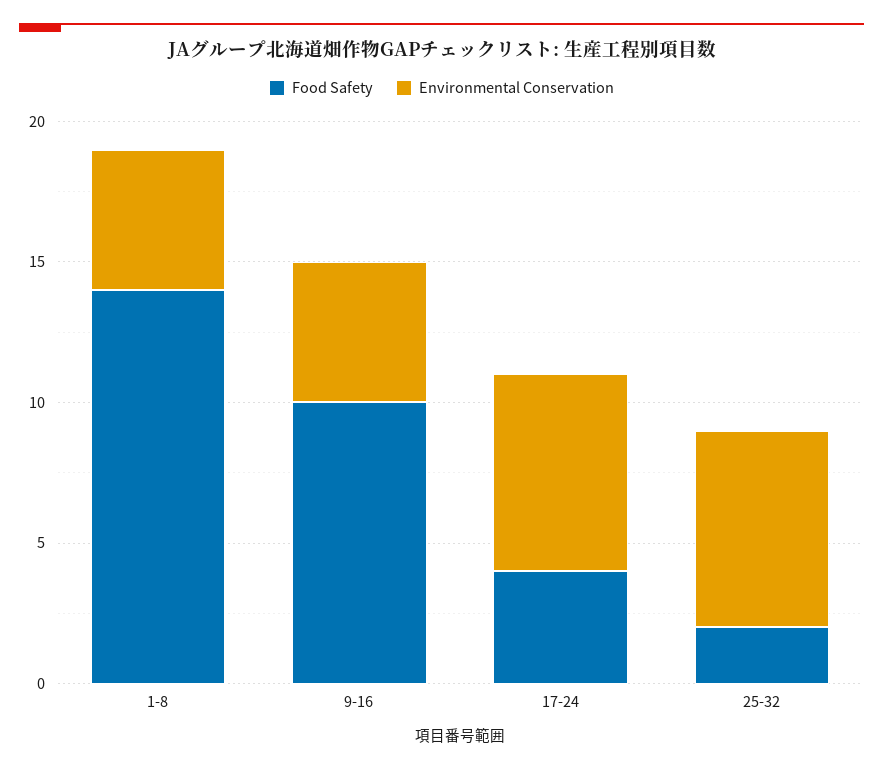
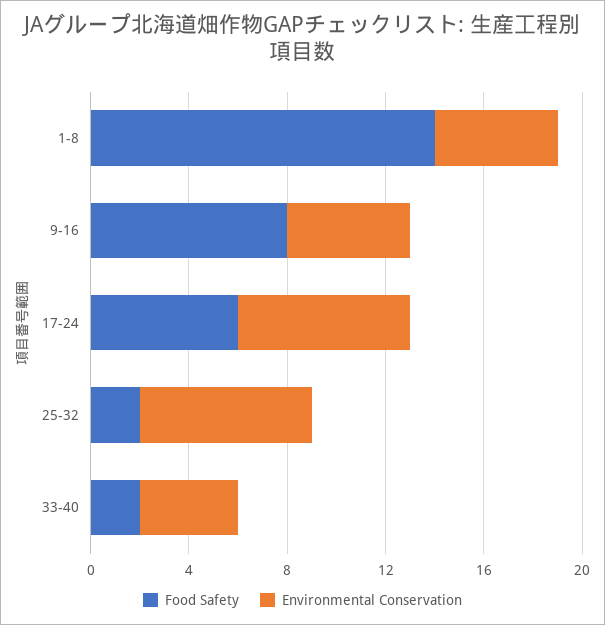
Food Safety, 9-16: 10 -> 8
Food Safety, 17-24: 4 -> 6
Food Safety, 33-40: none -> 2
Environmental Conservation, 33-40: none -> 4

